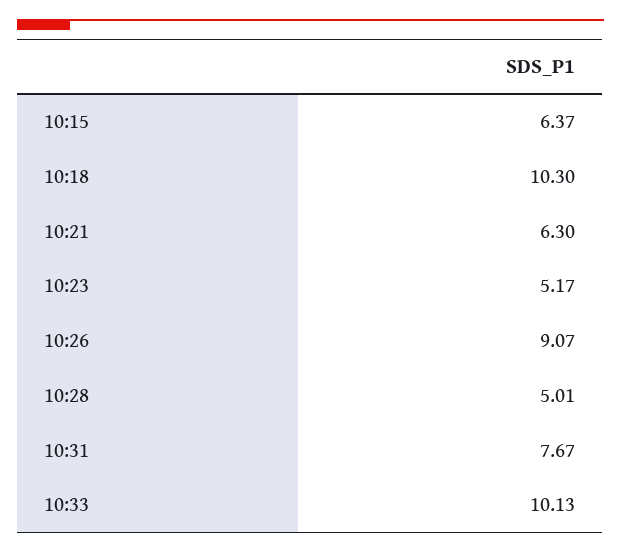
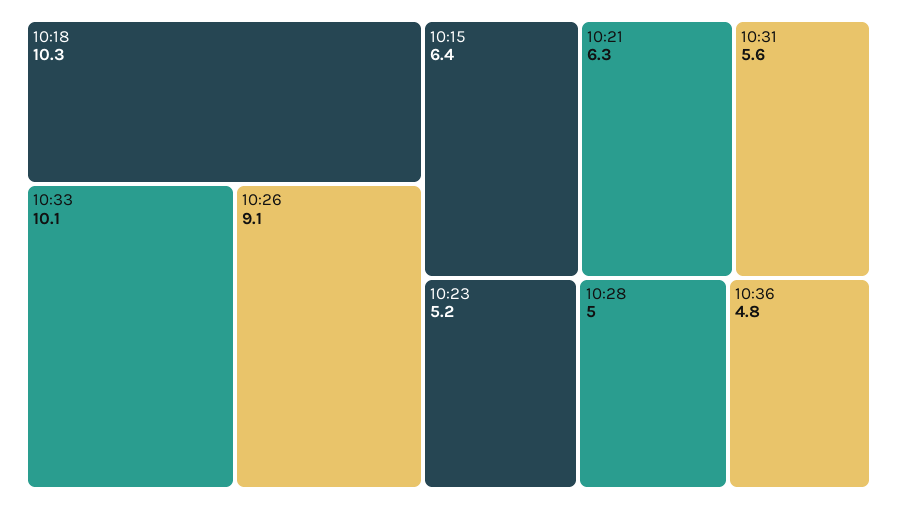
10:31: 7.67 -> 5.6
10:36: none -> 4.8

